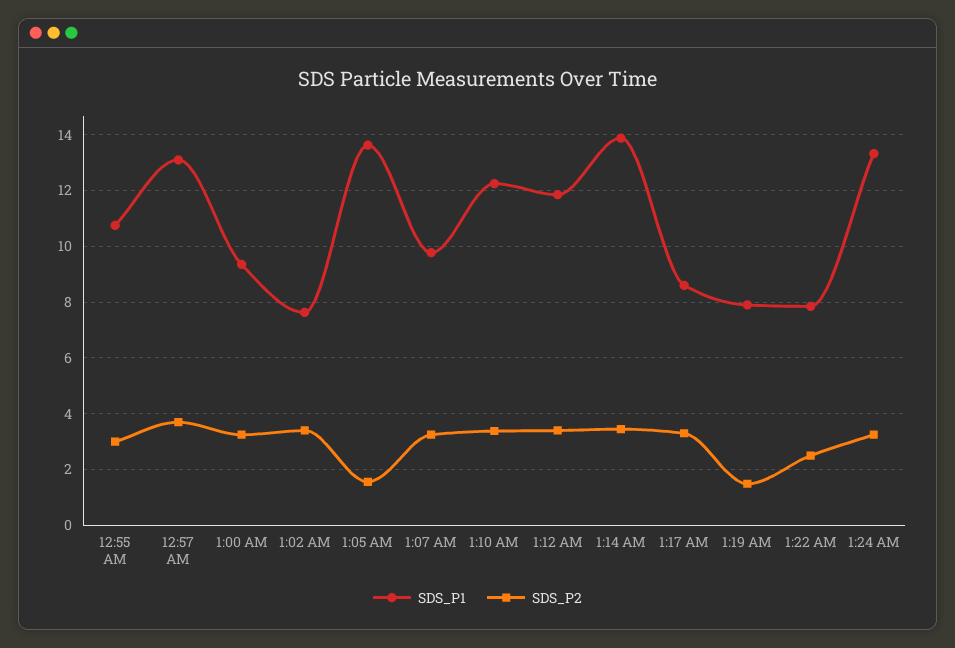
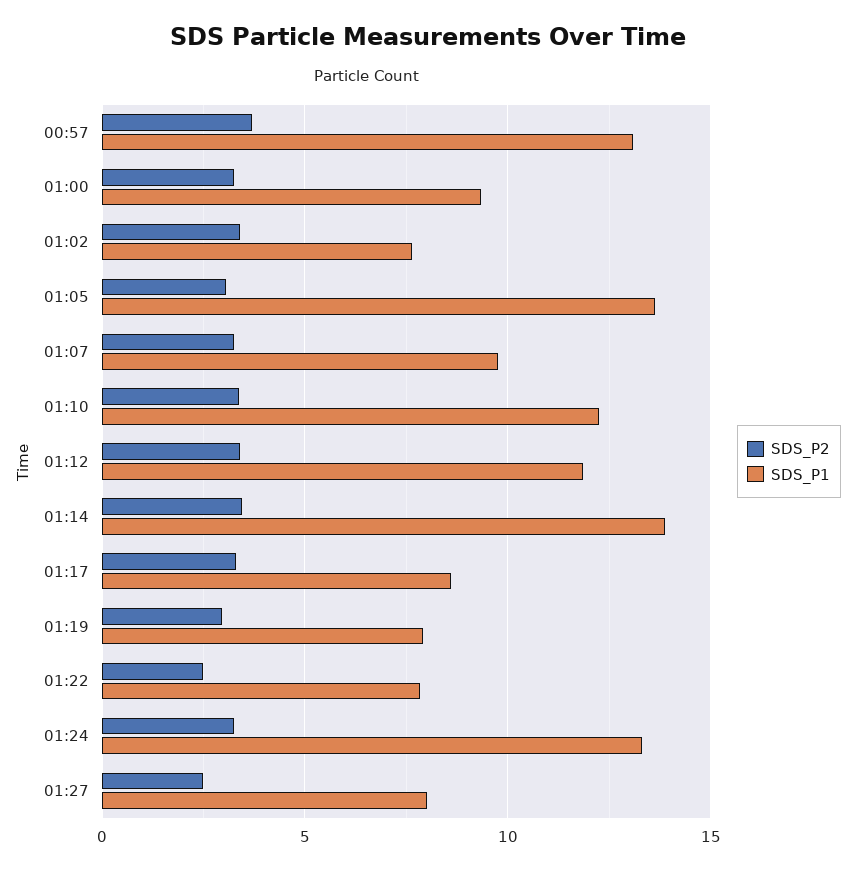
SDS_P1, 12:55 AM: 10.75 -> none
SDS_P2, 12:55 AM: 3 -> none
SDS_P2, 1:05 AM: 1.5 -> 3
SDS_P2, 1:19 AM: 1.5 -> 3
SDS_P2, 01:27: none -> 2.5
SDS_P1, 01:27: none -> 8

